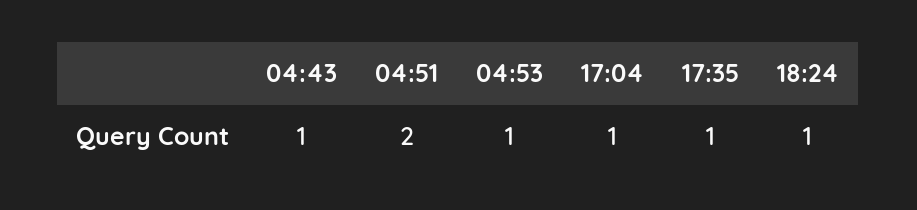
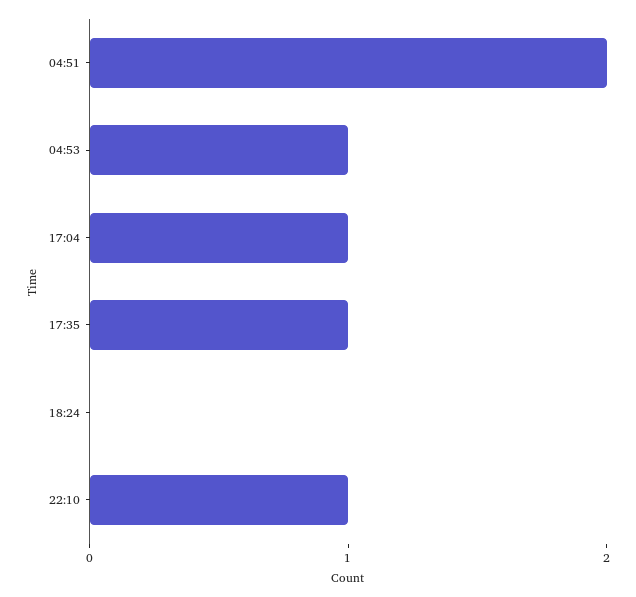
04:43: 1 -> none
18:24: 1 -> 0
22:10: none -> 1

